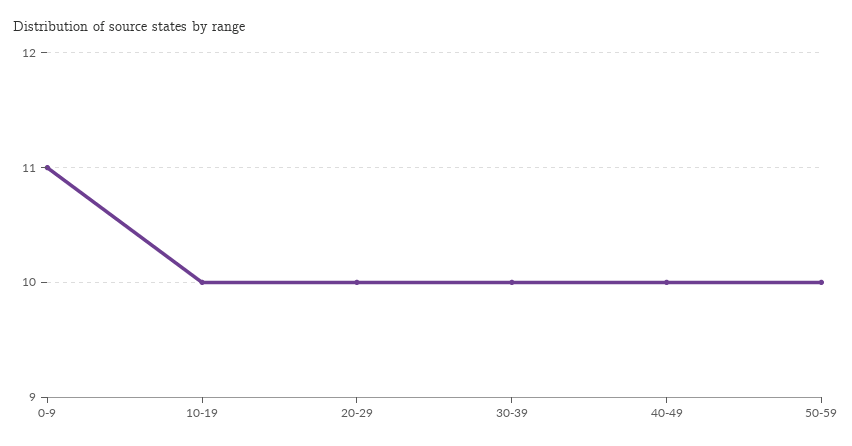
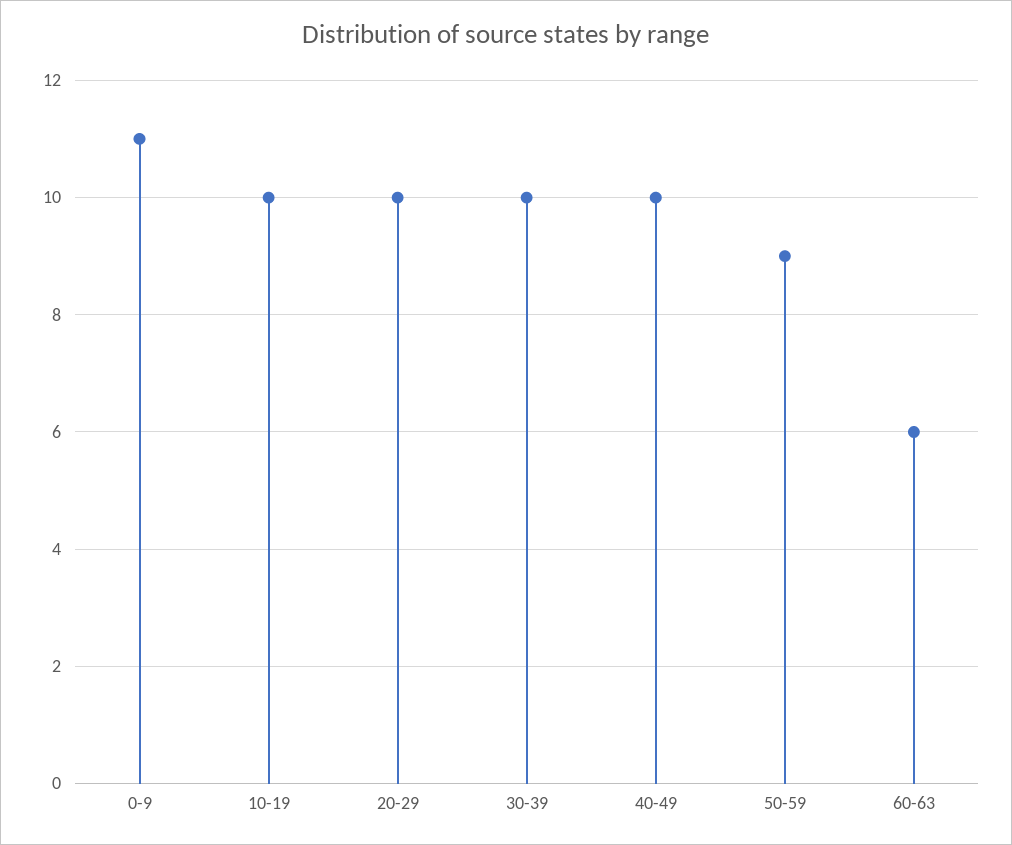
50-59: 10 -> 9
60-63: none -> 6

